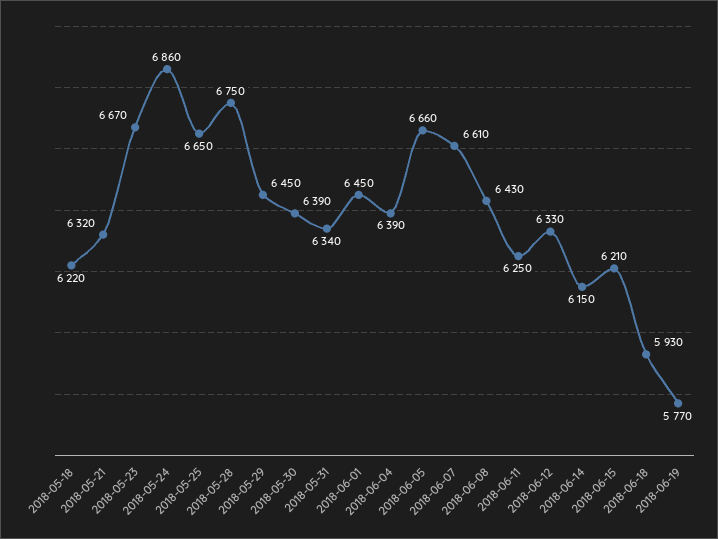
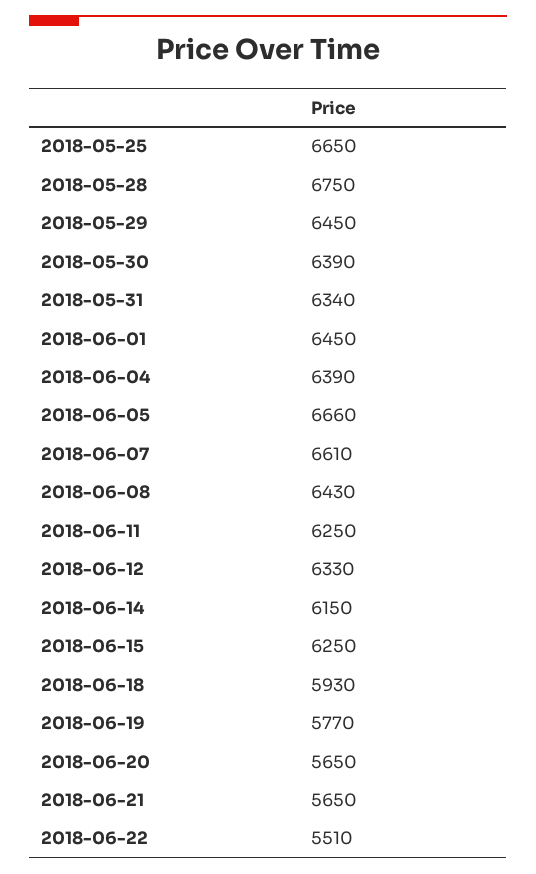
2018-05-18: 6220 -> none
2018-05-21: 6320 -> none
2018-05-23: 6670 -> none
2018-05-24: 6860 -> none
2018-06-15: 6210 -> 6250
2018-06-20: none -> 5650
2018-06-21: none -> 5650
2018-06-22: none -> 5510

